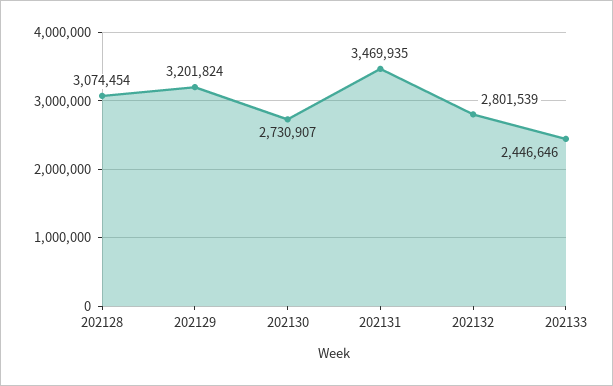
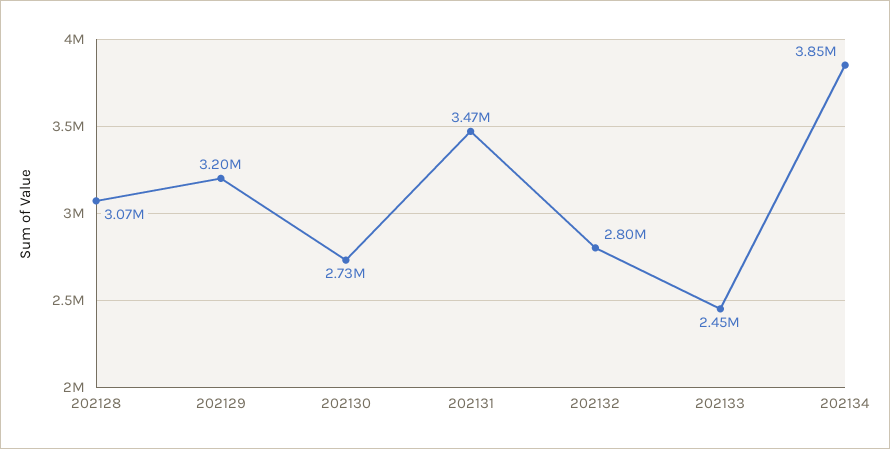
202134: none -> 3850000

